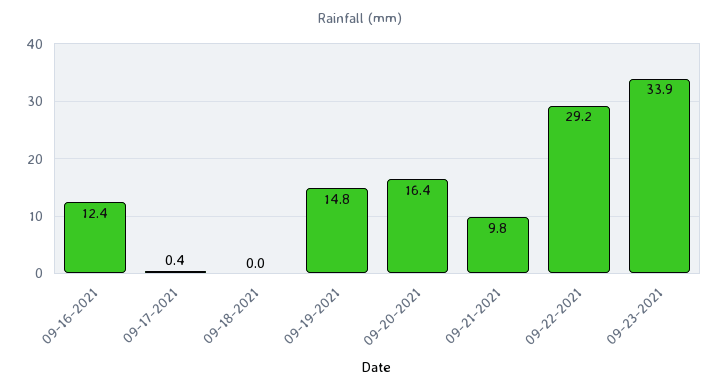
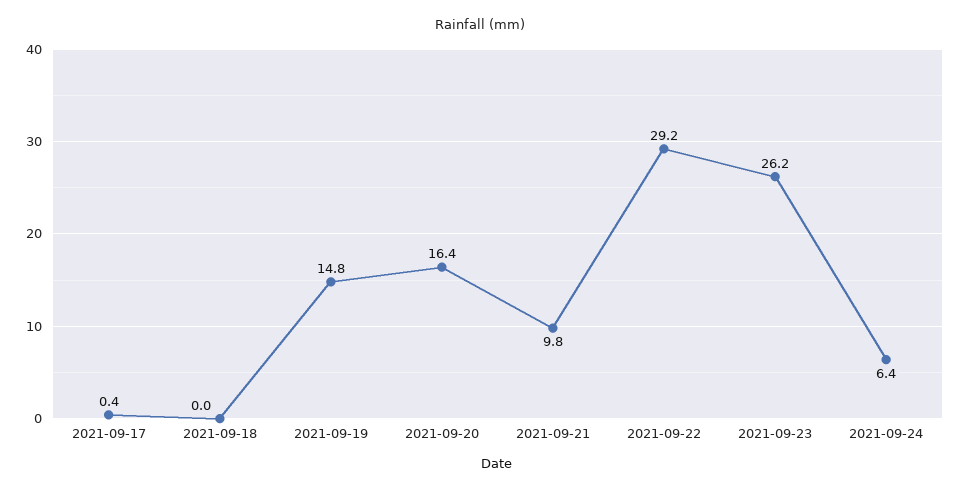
09-16-2021: 12.4 -> none
09-23-2021: 33.9 -> 26.2
2021-09-24: none -> 6.4

